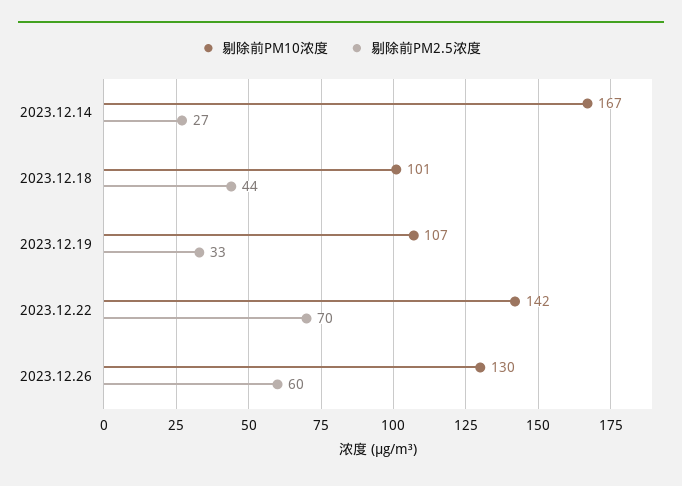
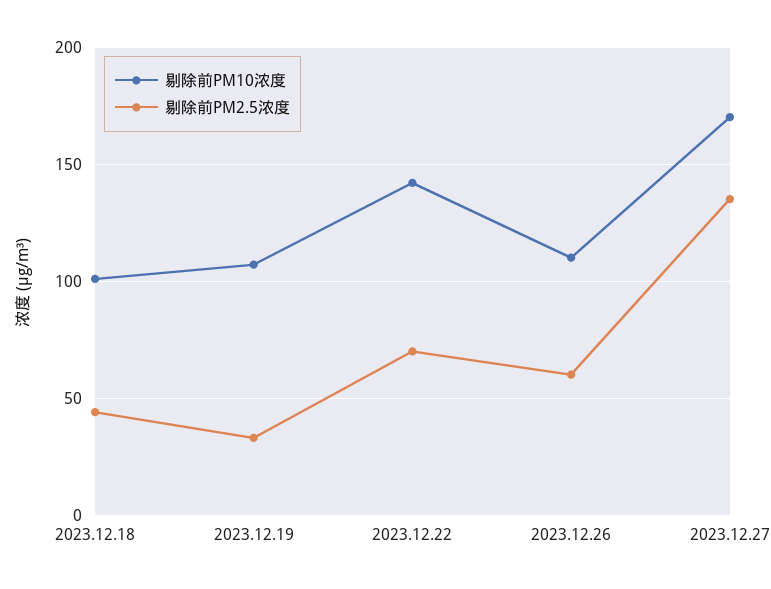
剔除前PM10浓度, 2023.12.14: 167 -> none
剔除前PM2.5浓度, 2023.12.14: 27 -> none
剔除前PM10浓度, 2023.12.26: 130 -> 110
剔除前PM10浓度, 2023.12.27: none -> 170
剔除前PM2.5浓度, 2023.12.27: none -> 135

